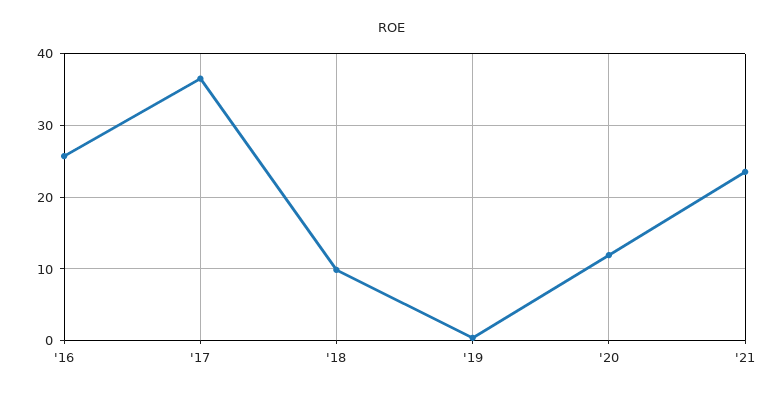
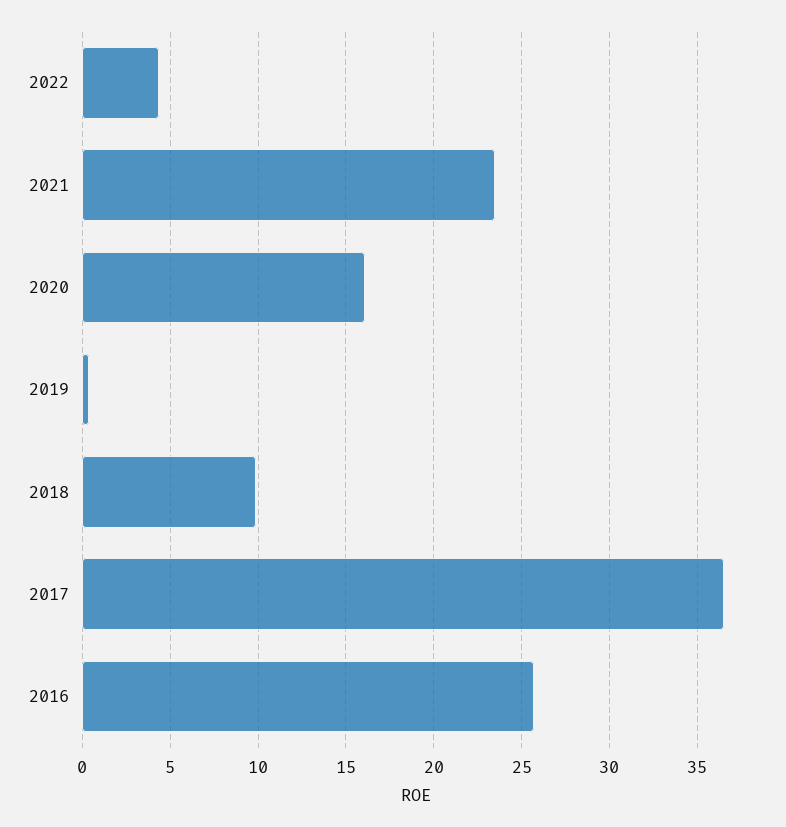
'20: 12 -> 16
2022: none -> 4.5

